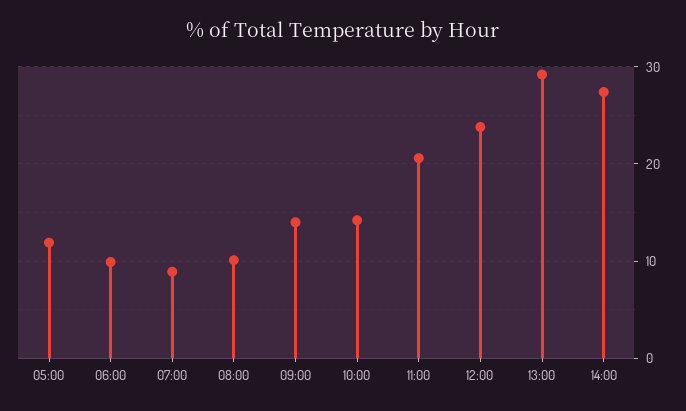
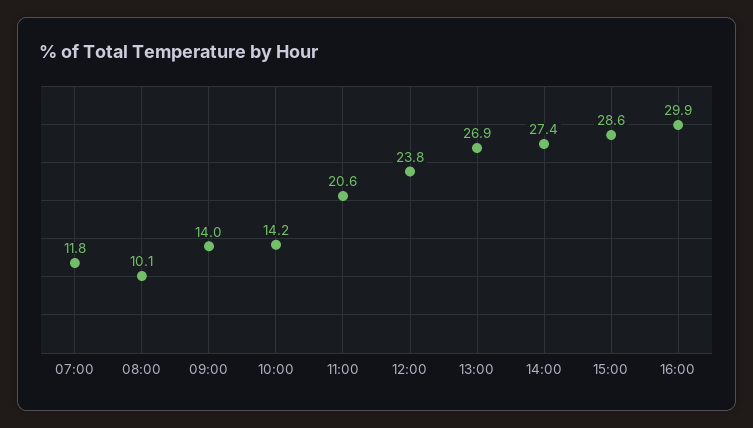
05:00: 12 -> none
06:00: 10 -> none
07:00: 9 -> 11.8
13:00: 29 -> 26.9
15:00: none -> 28.6
16:00: none -> 29.9

